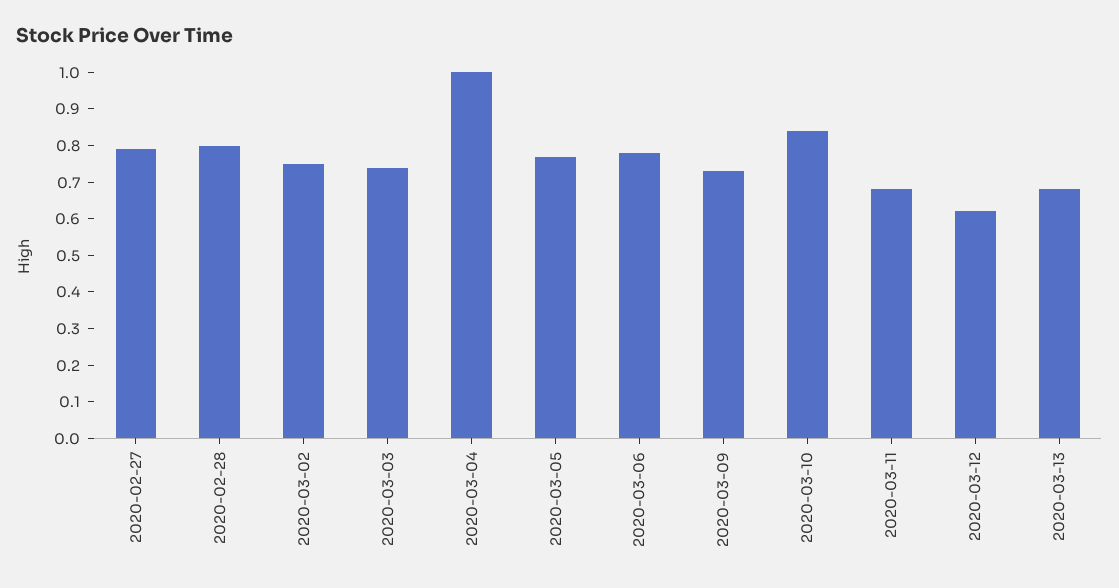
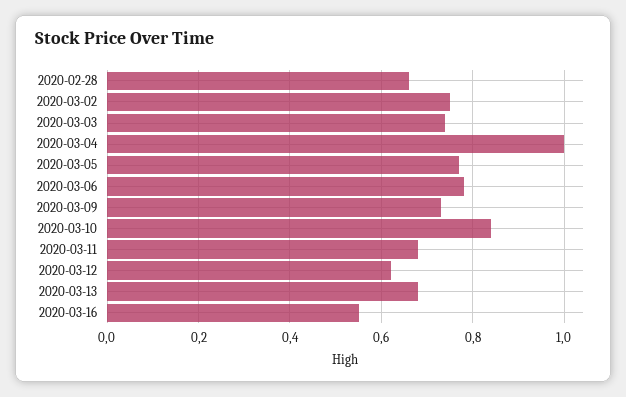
2020-02-27: 0.8 -> none
2020-02-28: 0.8 -> 0.65
2020-03-16: none -> 0.55

